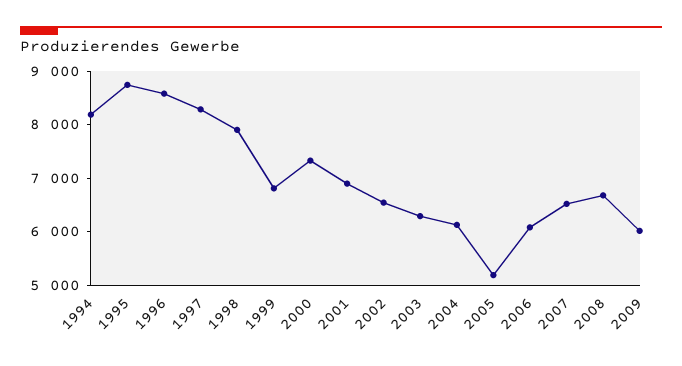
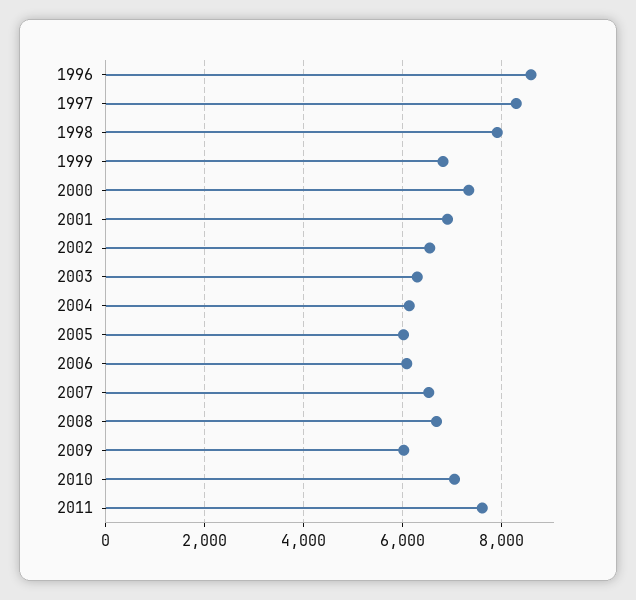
1994: 8200 -> none
1995: 8800 -> none
2005: 5200 -> 6000
2010: none -> 7000
2011: none -> 7600

